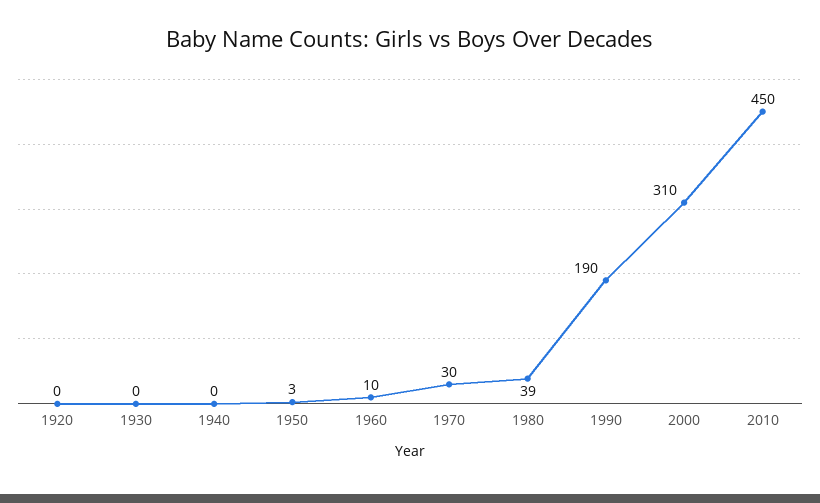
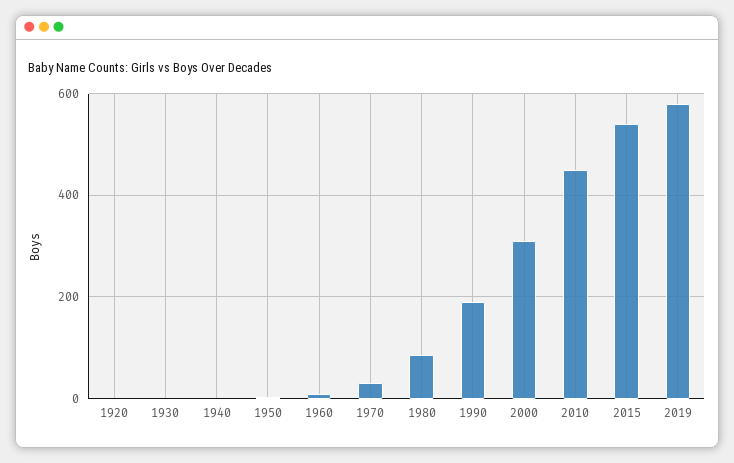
1980: 39 -> 80
2015: none -> 540
2019: none -> 580

